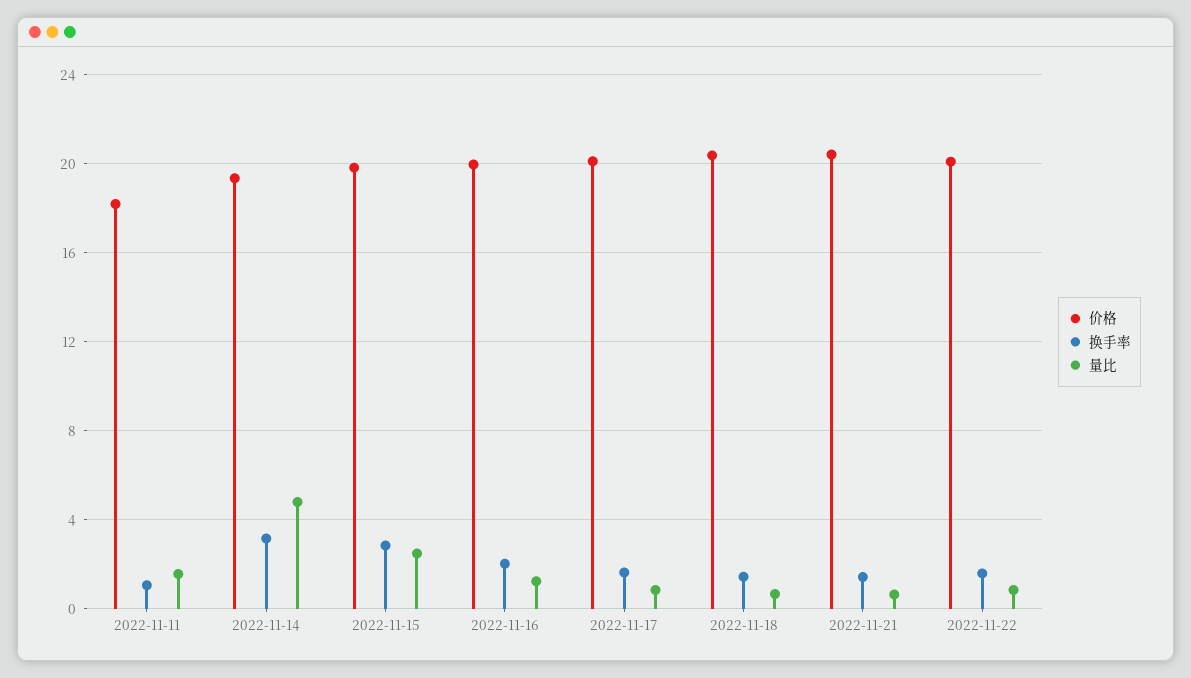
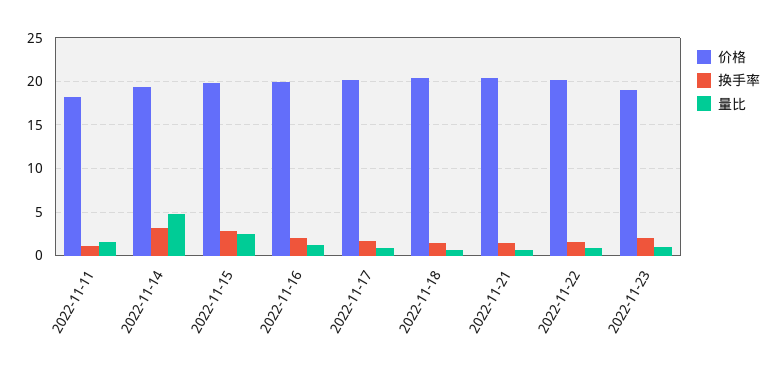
价格, 2022-11-23: none -> 19
换手率, 2022-11-23: none -> 2
量比, 2022-11-23: none -> 1

